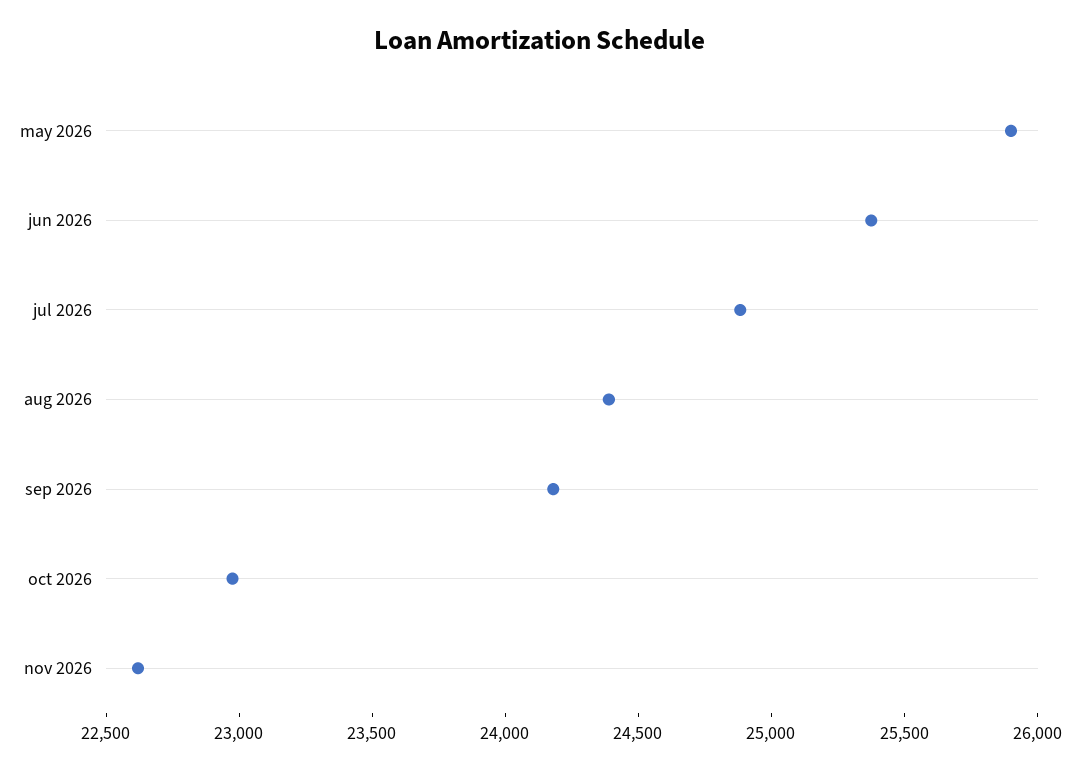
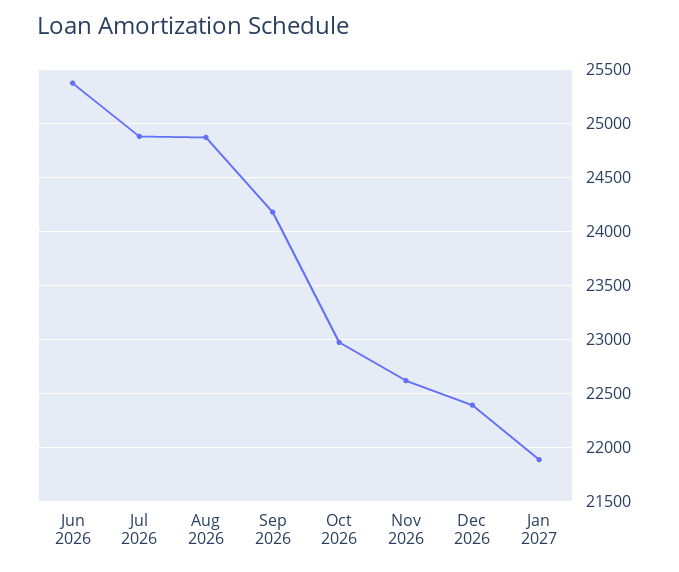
may 2026: 25900 -> none
aug 2026: 24400 -> 24900
Dec 2026: none -> 22400
Jan 2027: none -> 21900

